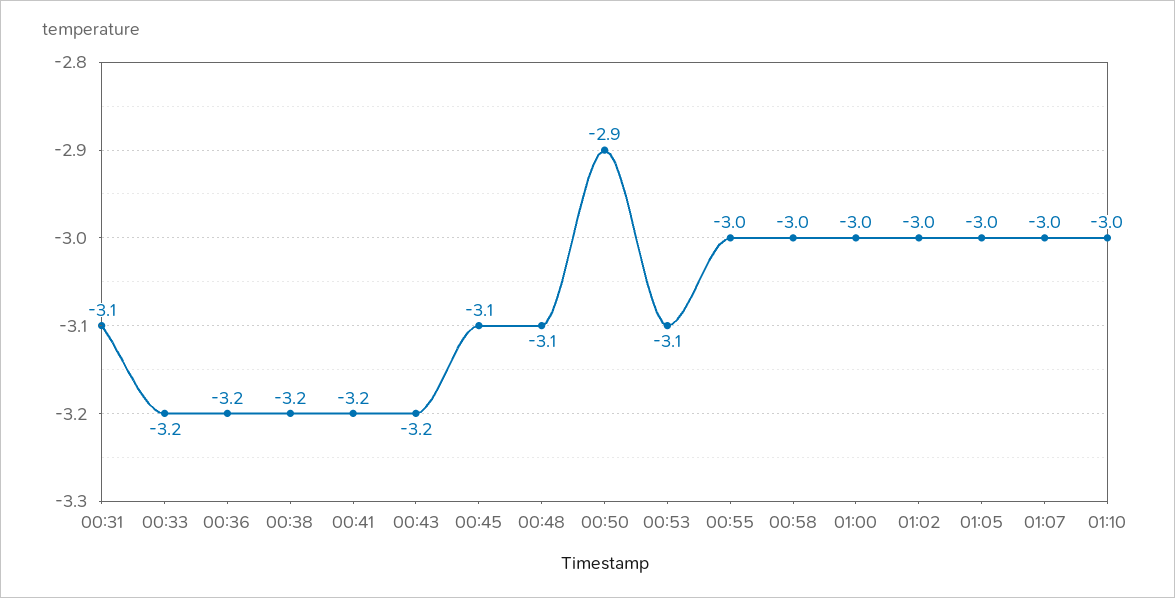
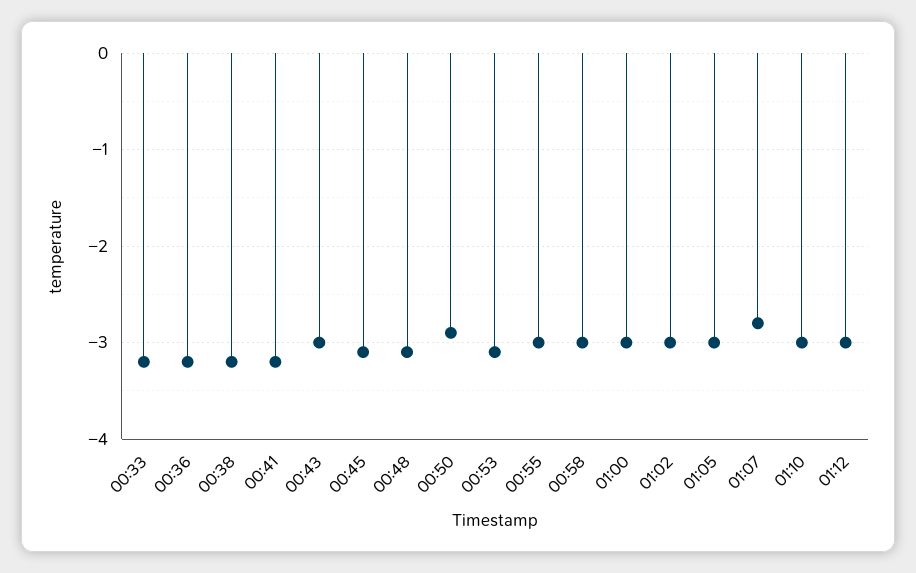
00:31: -3.1 -> none
00:43: -3.2 -> -3
01:07: -3 -> -2.8
01:12: none -> -3

